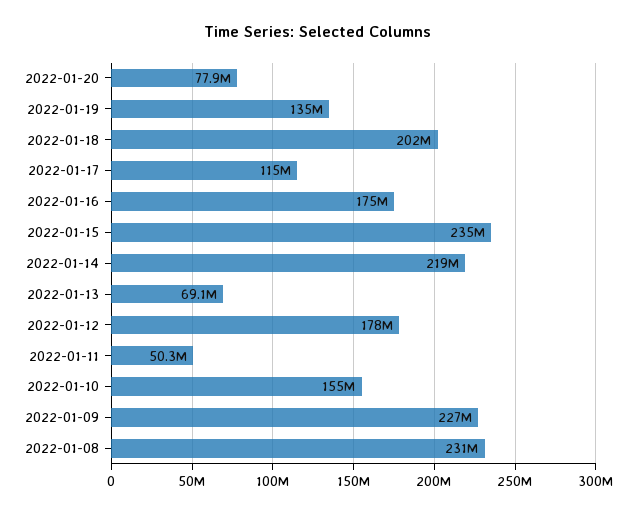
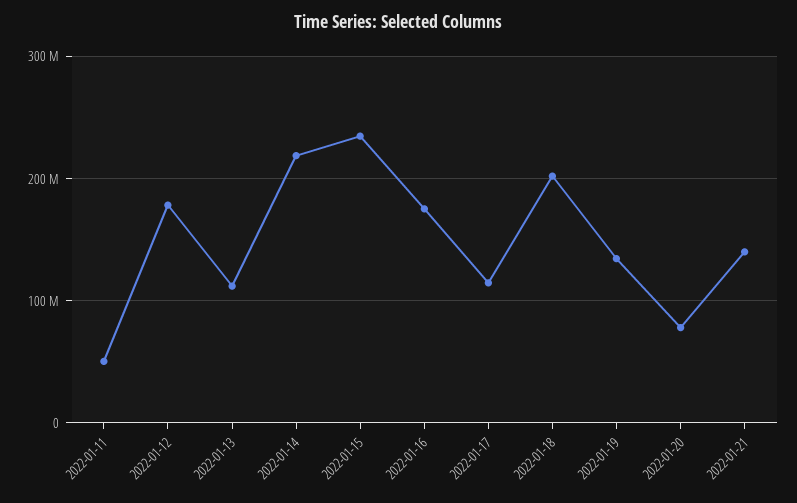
2022-01-13: 69100000 -> 110000000
2022-01-10: 155000000 -> none
2022-01-09: 227000000 -> none
2022-01-08: 231000000 -> none
2022-01-21: none -> 140000000

